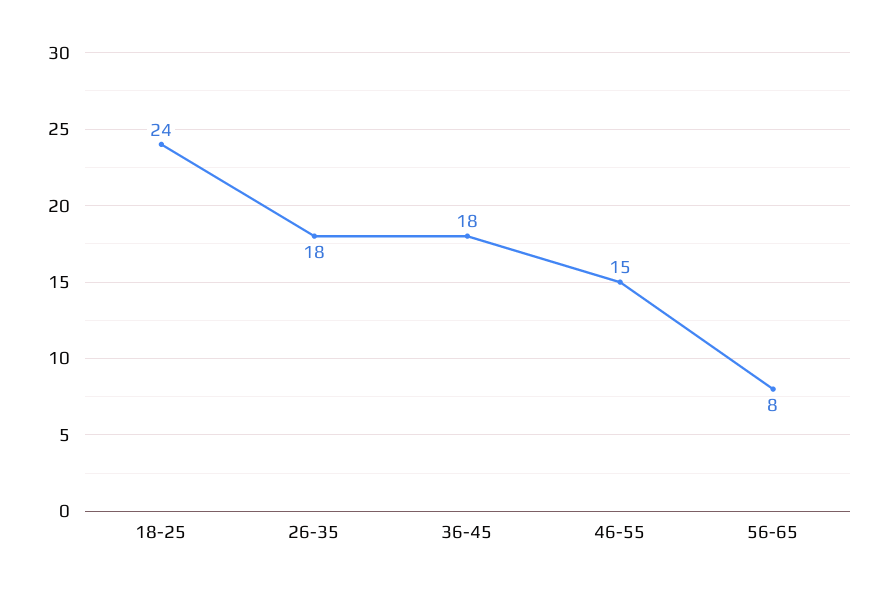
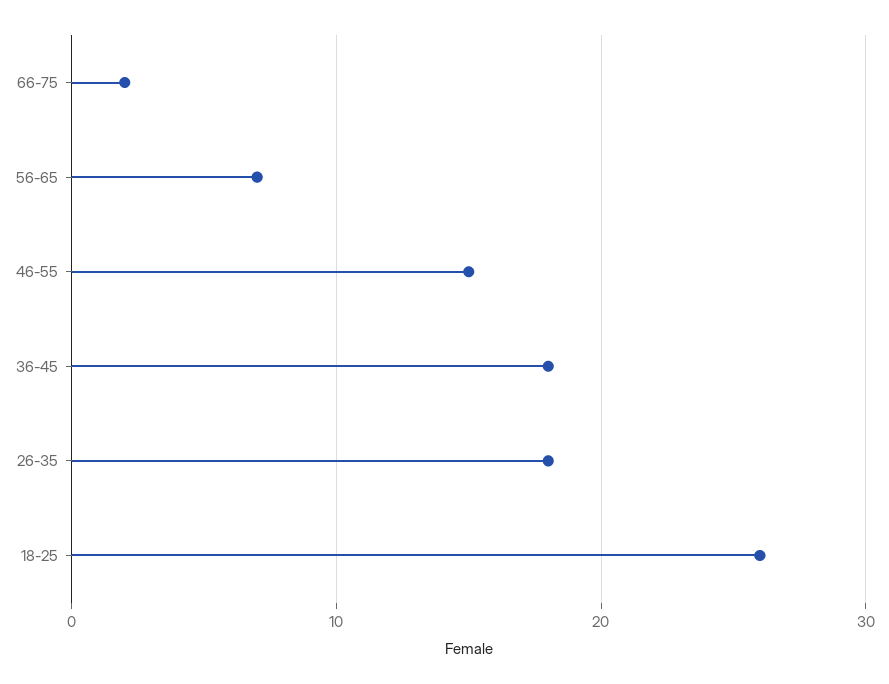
18-25: 24 -> 26
56-65: 8 -> 7
66-75: none -> 2

